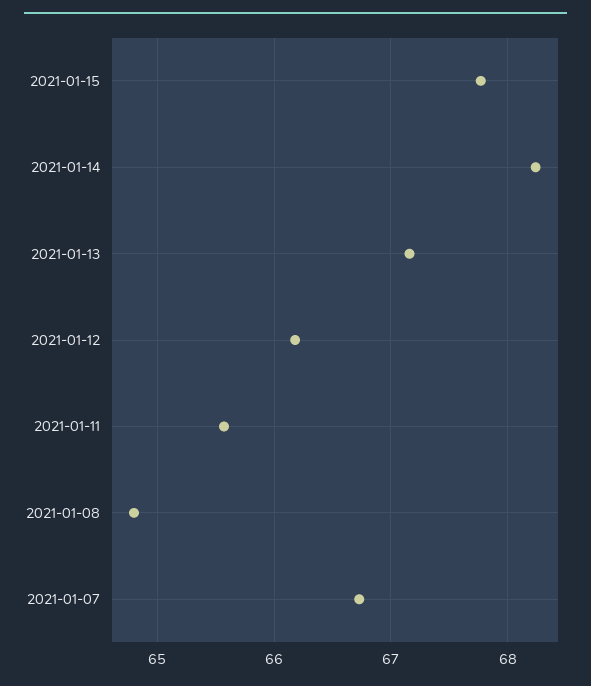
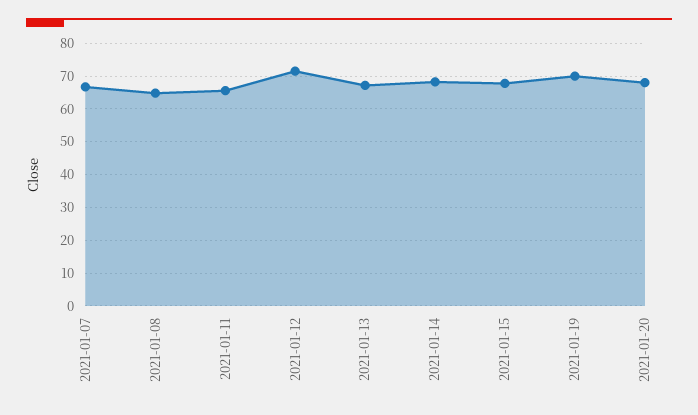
2021-01-12: 66.2 -> 72
2021-01-19: none -> 70
2021-01-20: none -> 68

